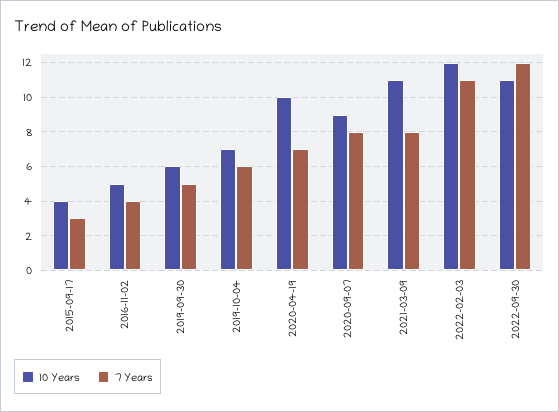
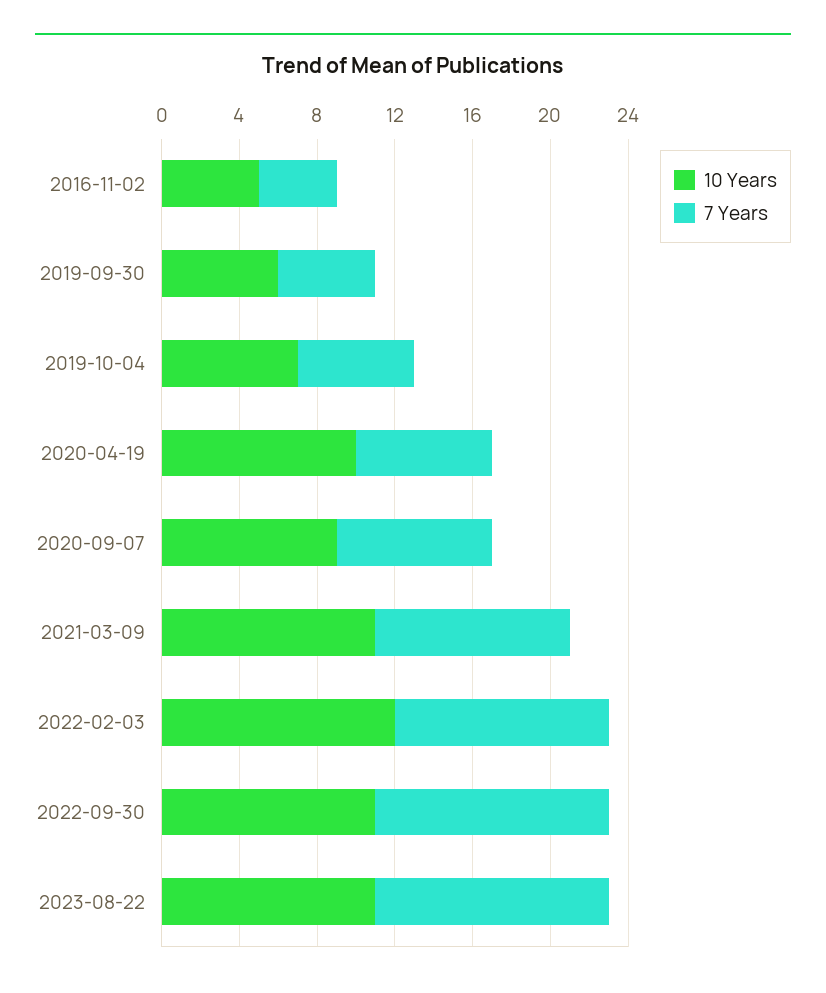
10 Years, 2015-09-17: 4 -> none
7 Years, 2015-09-17: 3 -> none
7 Years, 2021-03-09: 8 -> 10
10 Years, 2023-08-22: none -> 11
7 Years, 2023-08-22: none -> 12

